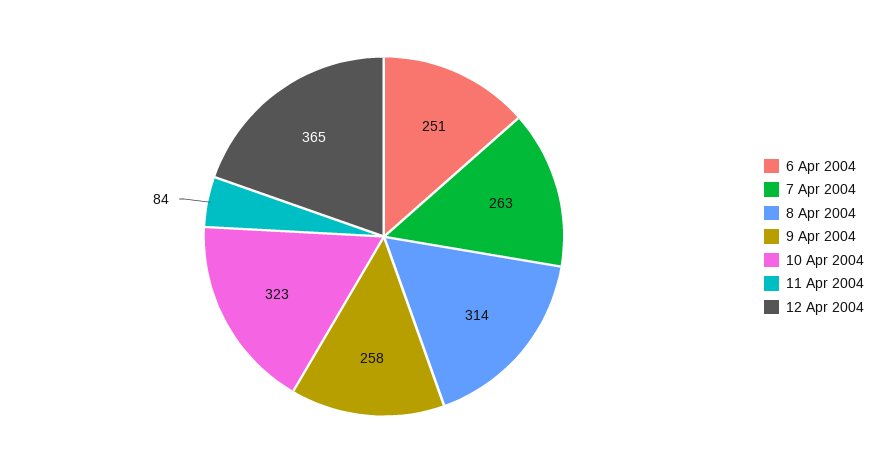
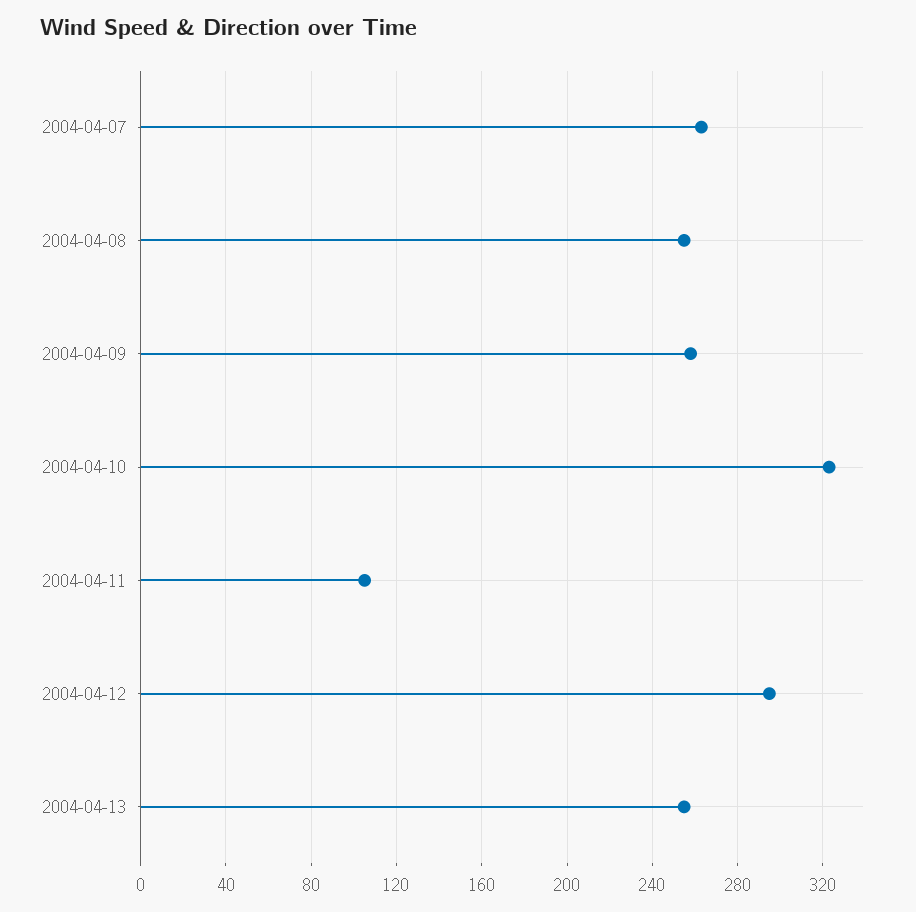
6 Apr 2004: 251 -> none
8 Apr 2004: 314 -> 255
11 Apr 2004: 84 -> 105
12 Apr 2004: 365 -> 295
2004-04-13: none -> 255

